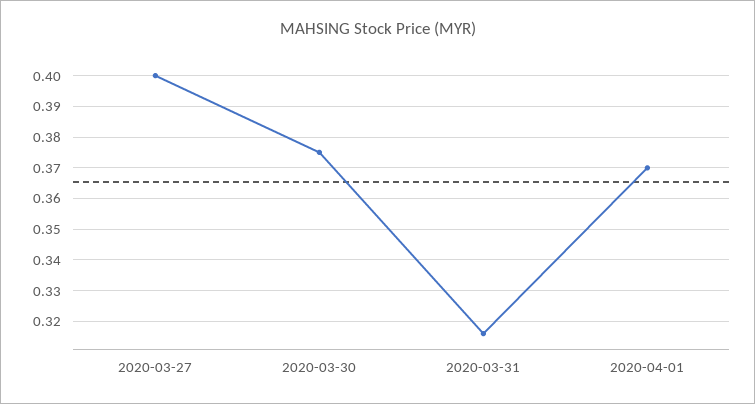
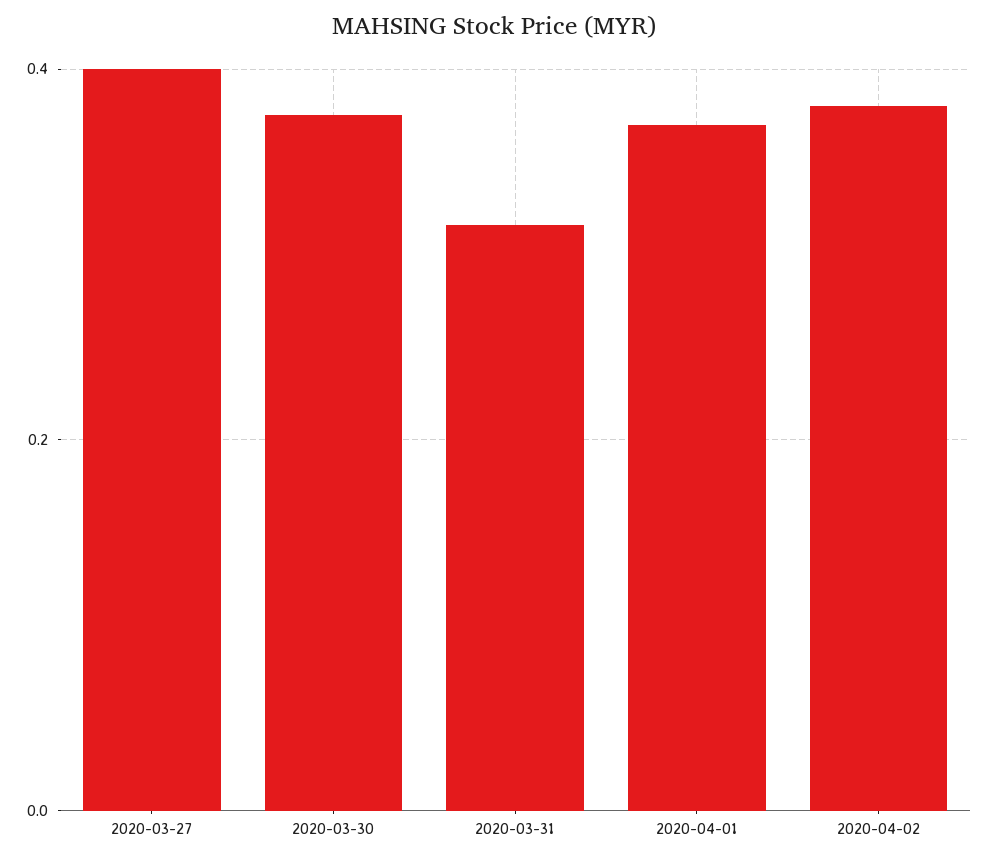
2020-04-02: none -> 0.38

